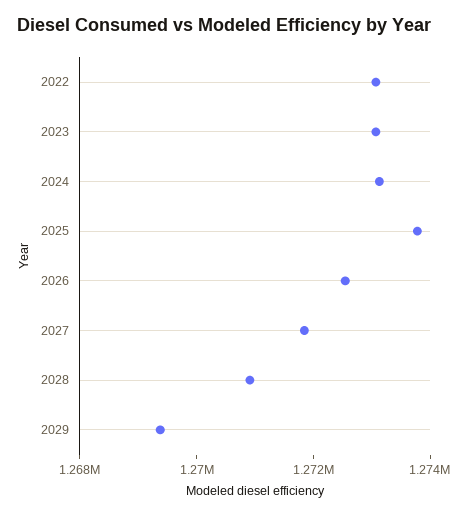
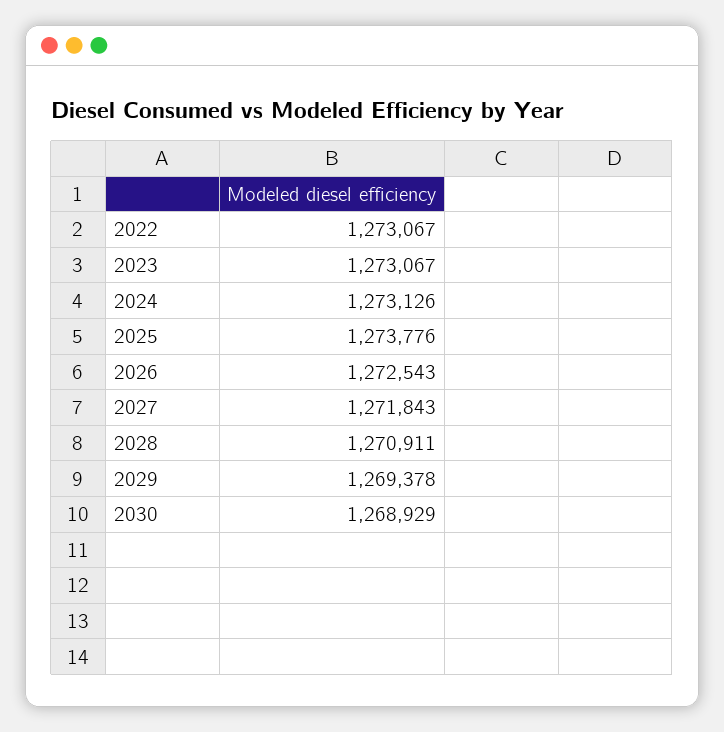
2030: none -> 1268929

